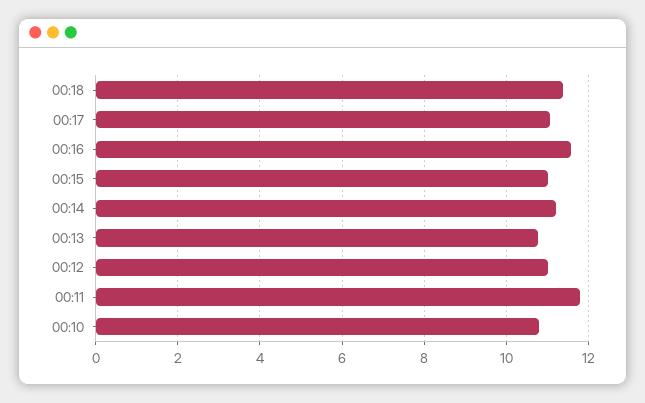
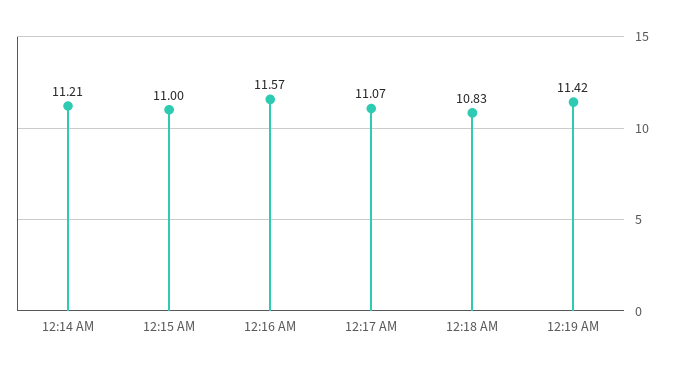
00:18: 11.4 -> 10.83
00:13: 10.8 -> none
00:12: 11 -> none
00:11: 11.8 -> none
00:10: 10.8 -> none
12:19 AM: none -> 11.42

